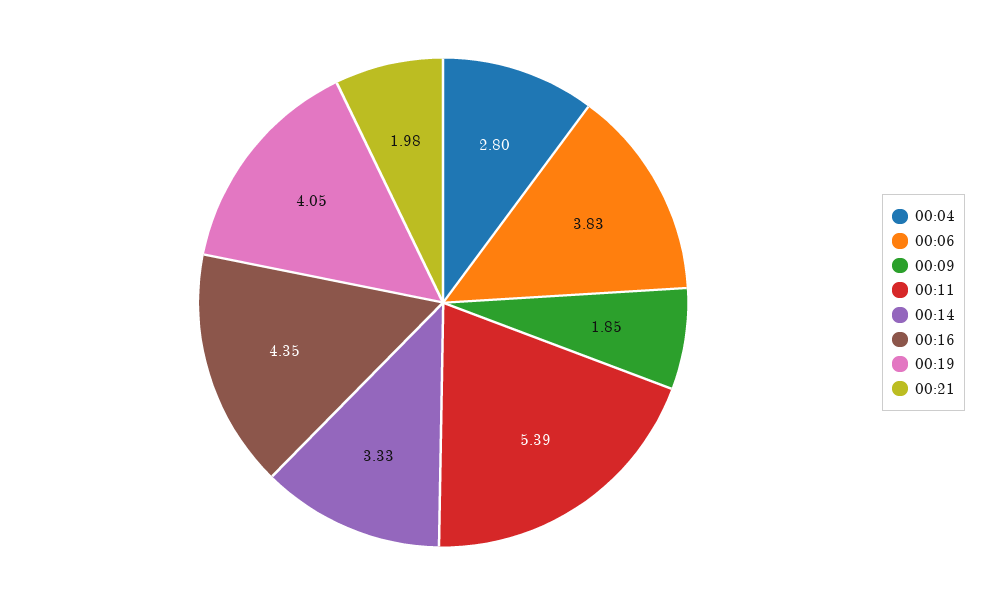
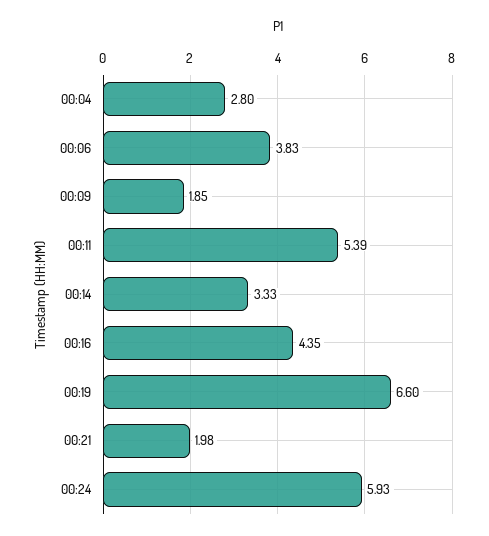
00:19: 4.05 -> 6.6
00:24: none -> 5.93

